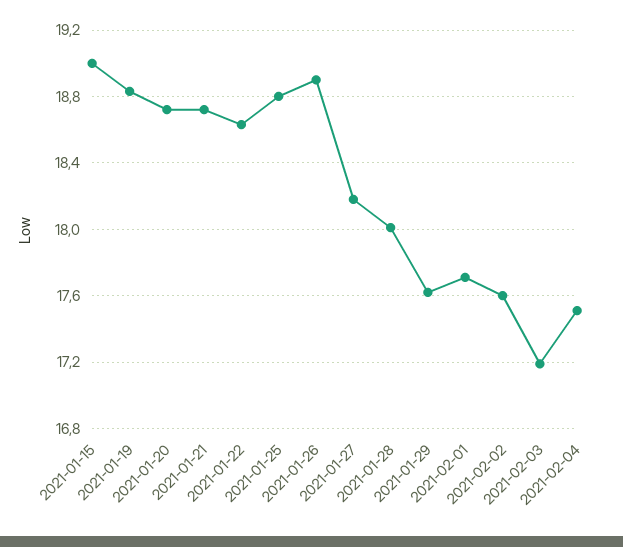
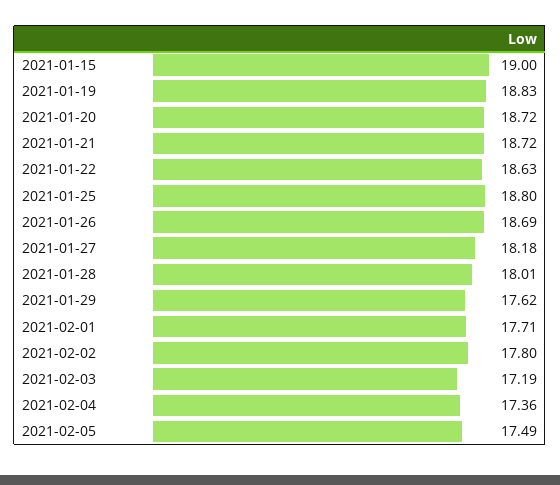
2021-01-26: 18.9 -> 18.69
2021-02-02: 17.6 -> 17.8
2021-02-04: 17.5 -> 17.36
2021-02-05: none -> 17.49

